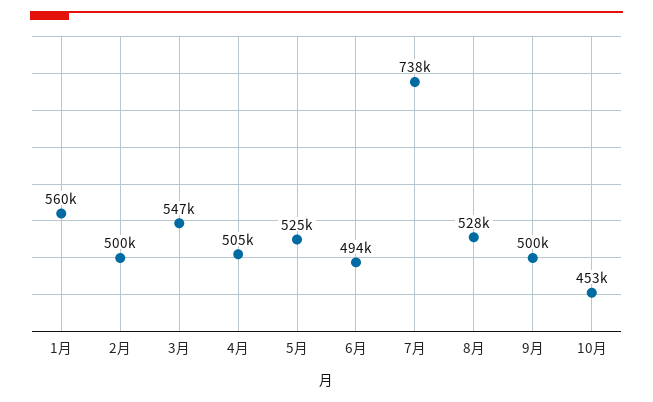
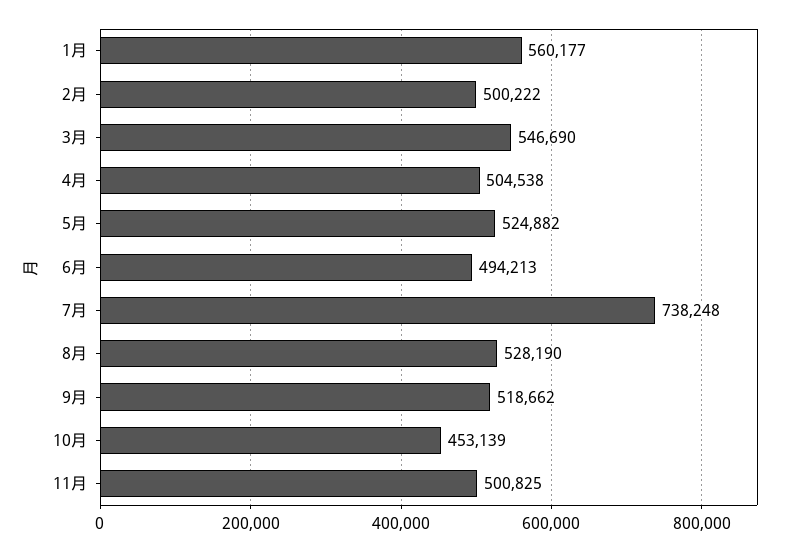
9月: 500000 -> 518662
11月: none -> 500825

